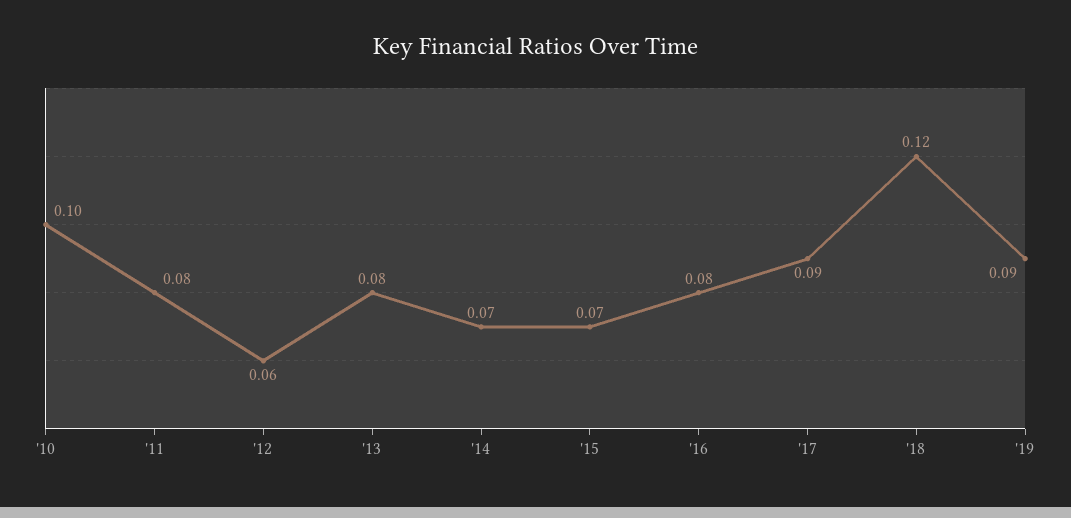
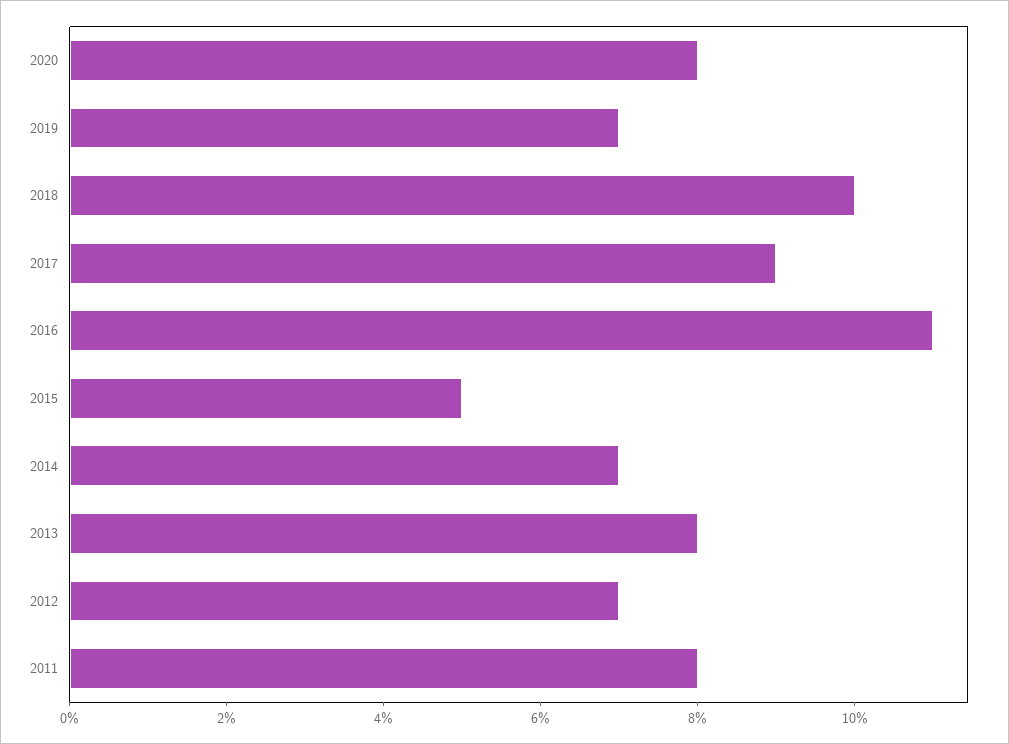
'10: 0.1 -> none
'12: 0.06 -> 0.07
'15: 0.07 -> 0.05
'16: 0.08 -> 0.11
'18: 0.12 -> 0.1
'19: 0.09 -> 0.07
2020: none -> 0.08

